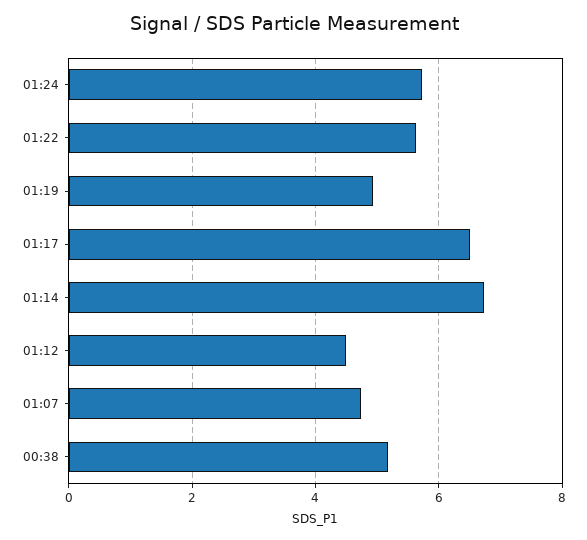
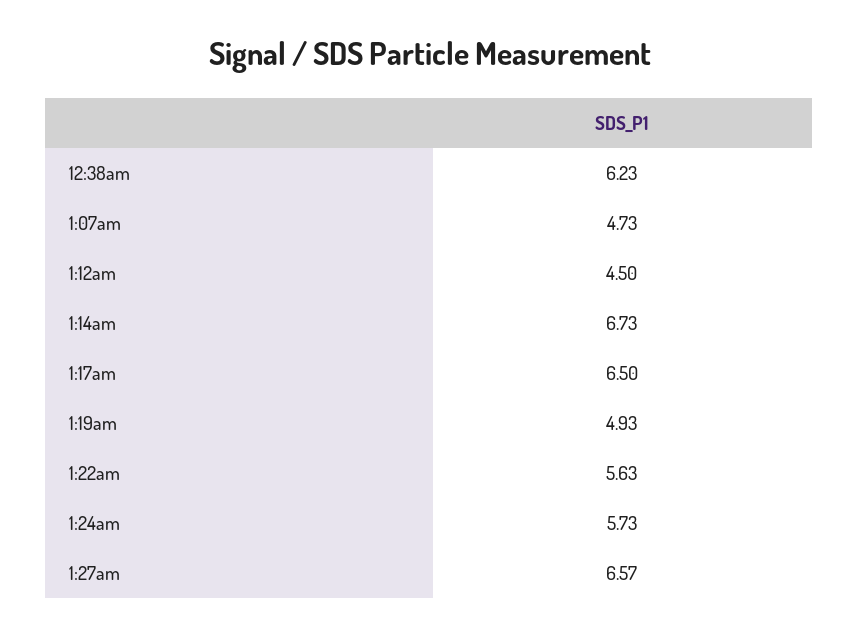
00:38: 5.2 -> 6.23
1:27am: none -> 6.57

